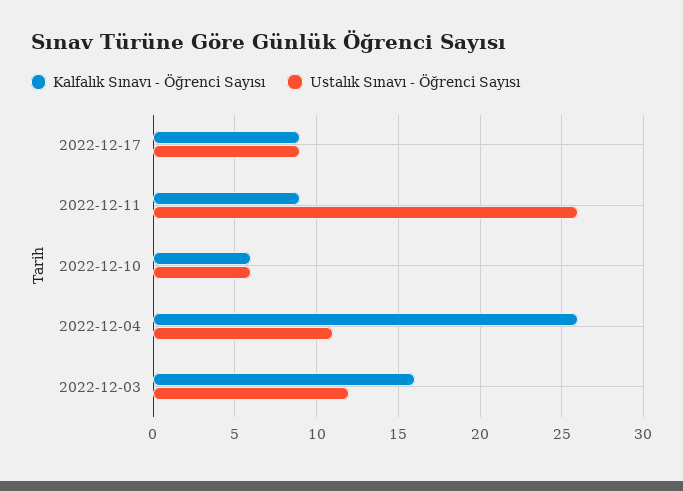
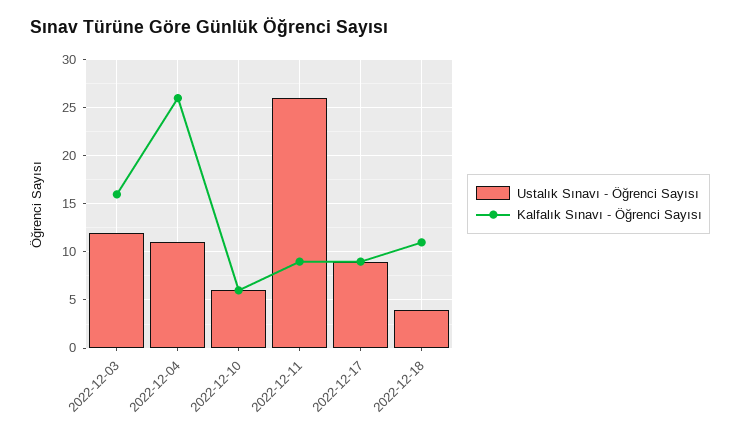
Ustalık Sınavı - Öğrenci Sayısı, 2022-12-18: none -> 4
Kalfalık Sınavı - Öğrenci Sayısı, 2022-12-18: none -> 11

